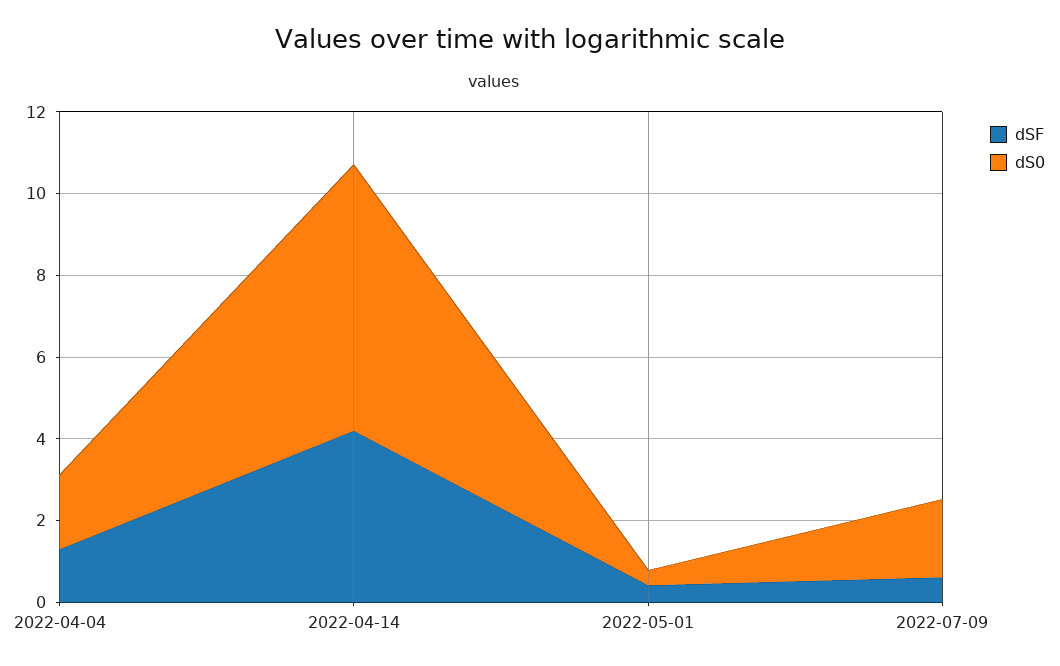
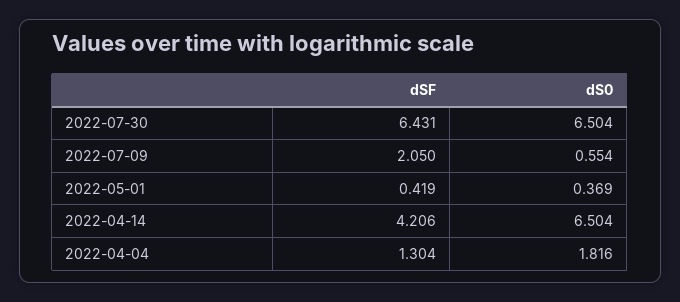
dSF, 2022-07-09: 0.5 -> 2.05
dS0, 2022-07-09: 2 -> 0.554
dSF, 2022-07-30: none -> 6.431
dS0, 2022-07-30: none -> 6.504

